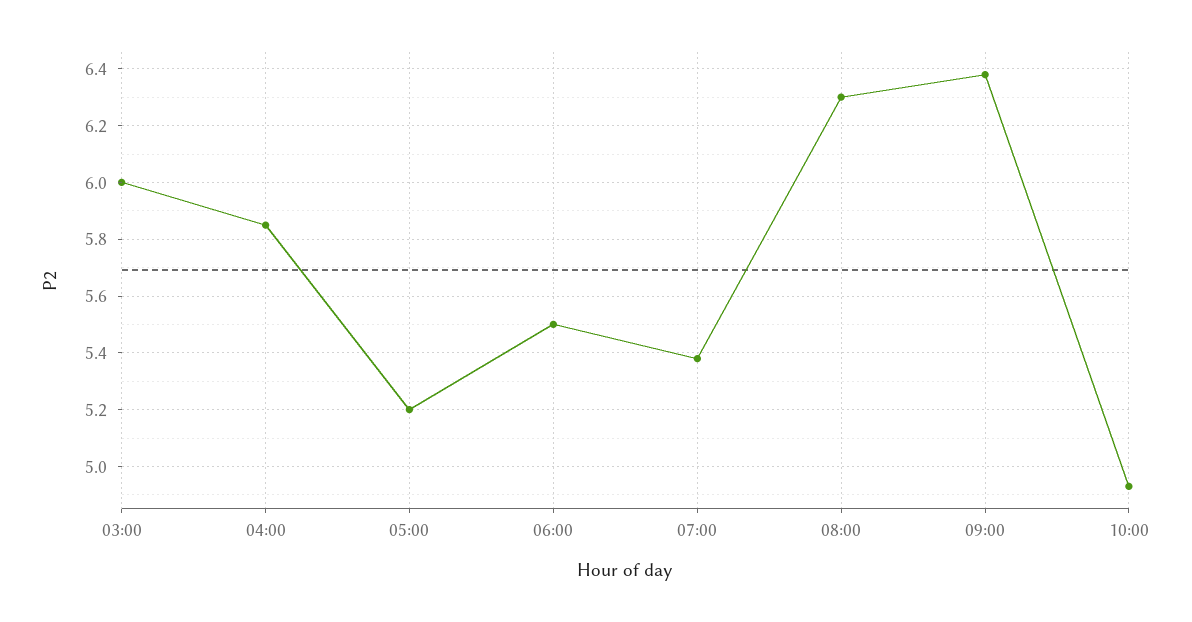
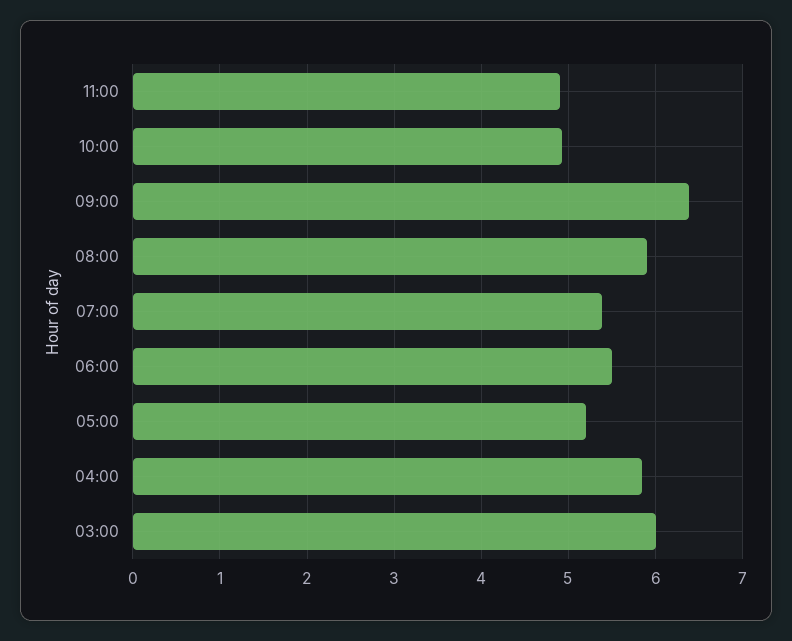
08:00: 6.3 -> 5.9
11:00: none -> 4.9

